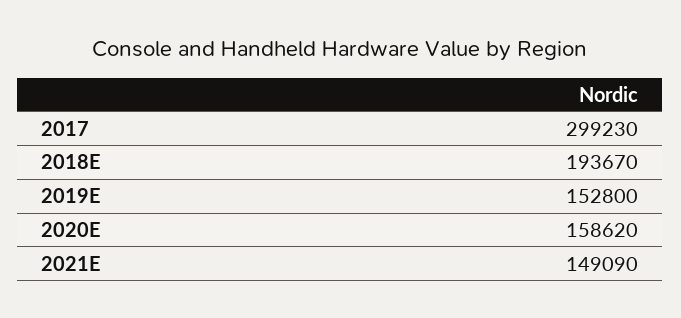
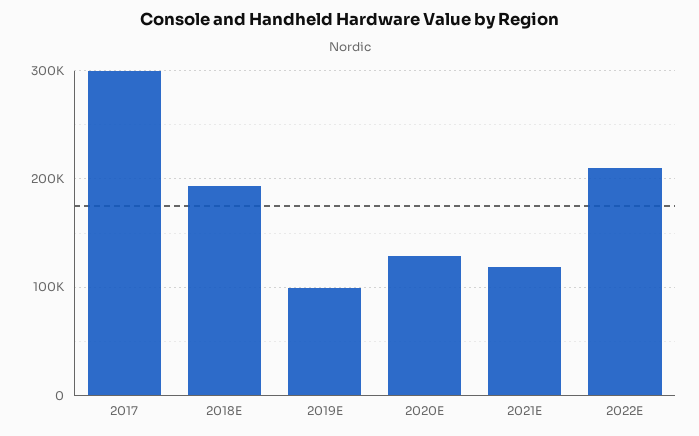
2019E: 152800 -> 100000
2020E: 158620 -> 130000
2021E: 149090 -> 120000
2022E: none -> 210000

